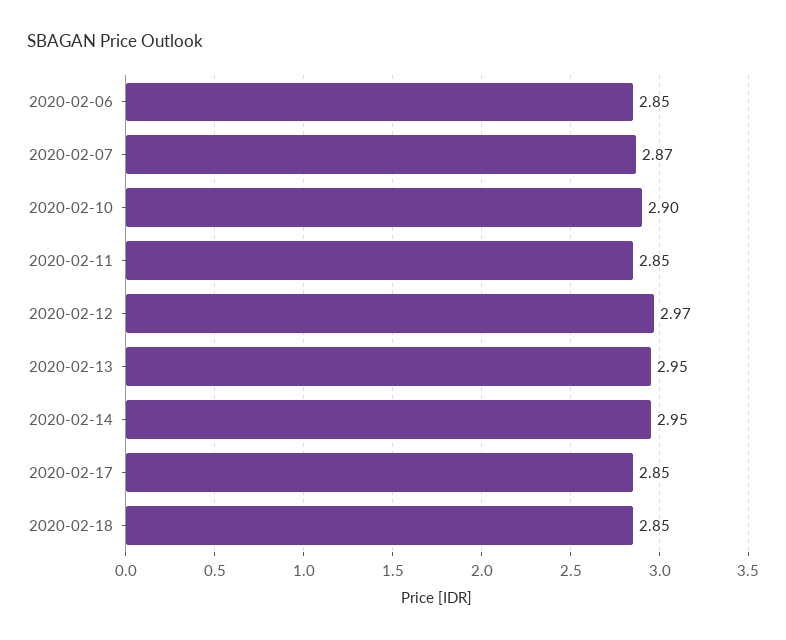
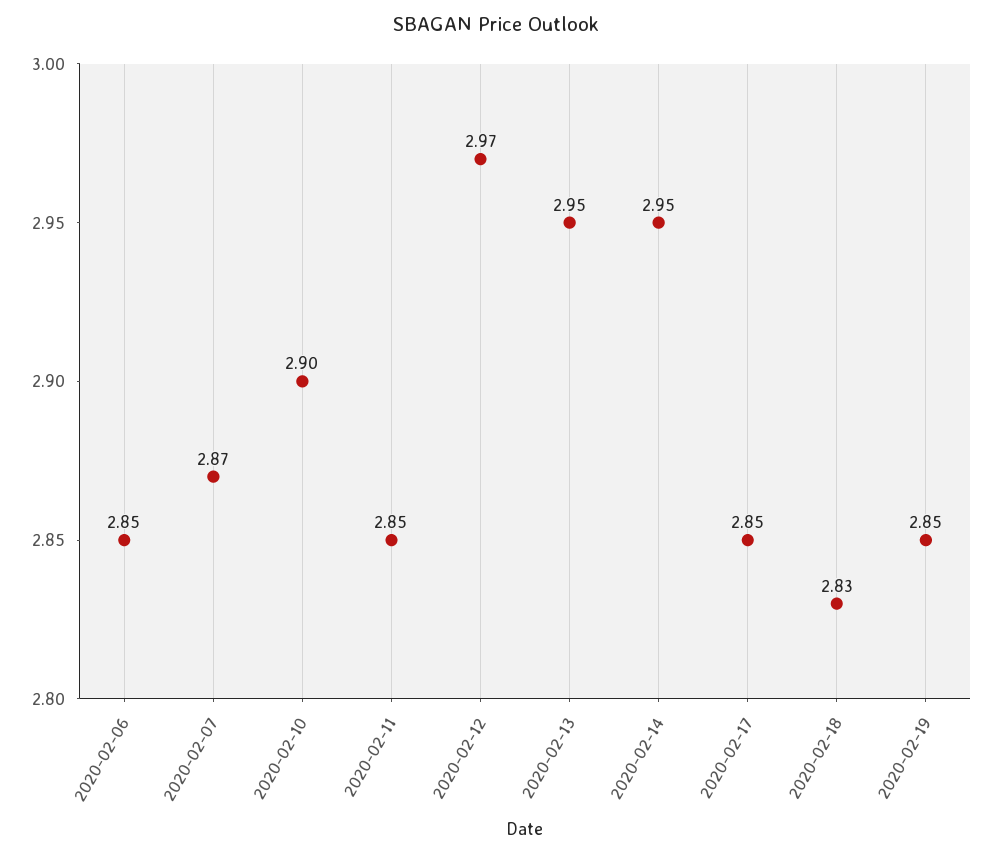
2020-02-18: 2.85 -> 2.83
2020-02-19: none -> 2.85

